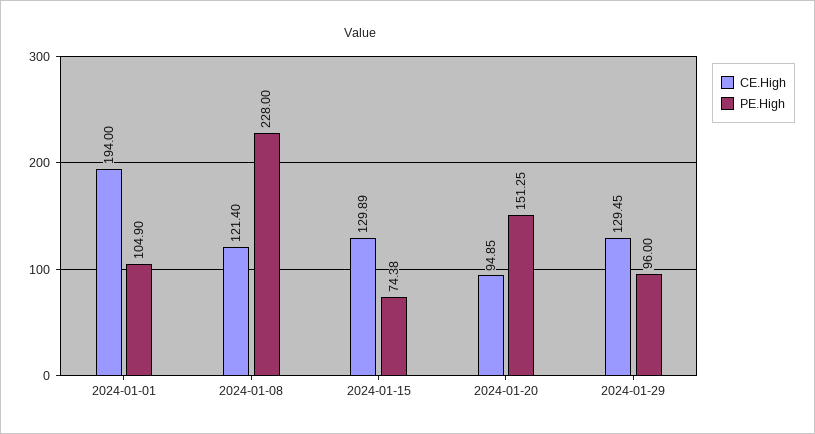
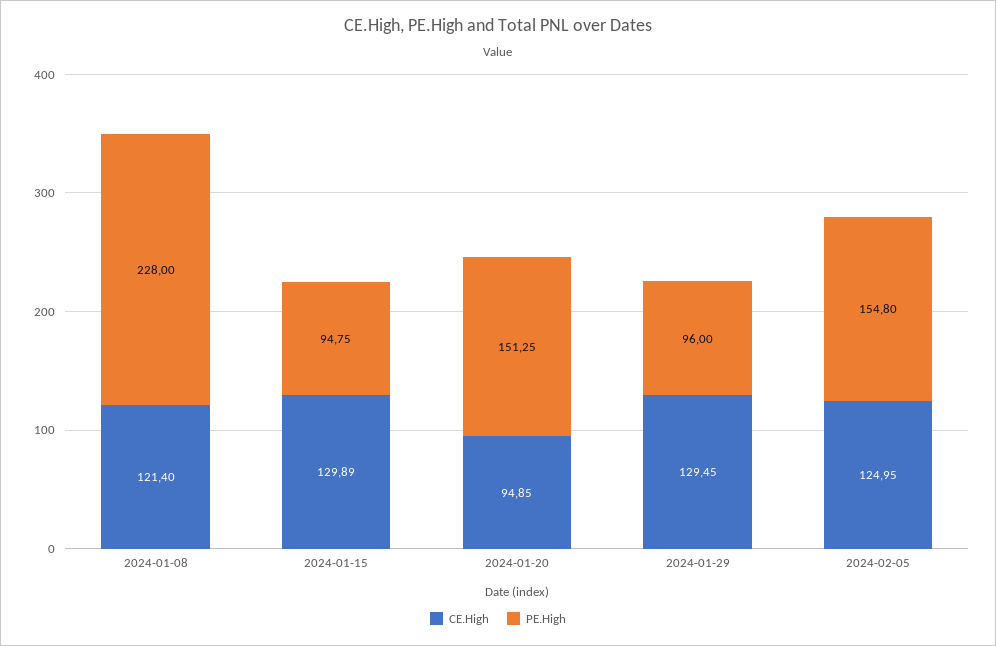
CE.High, 2024-01-01: 194 -> none
PE.High, 2024-01-01: 104.9 -> none
PE.High, 2024-01-15: 74.38 -> 94.75
CE.High, 2024-02-05: none -> 124.95
PE.High, 2024-02-05: none -> 154.8

